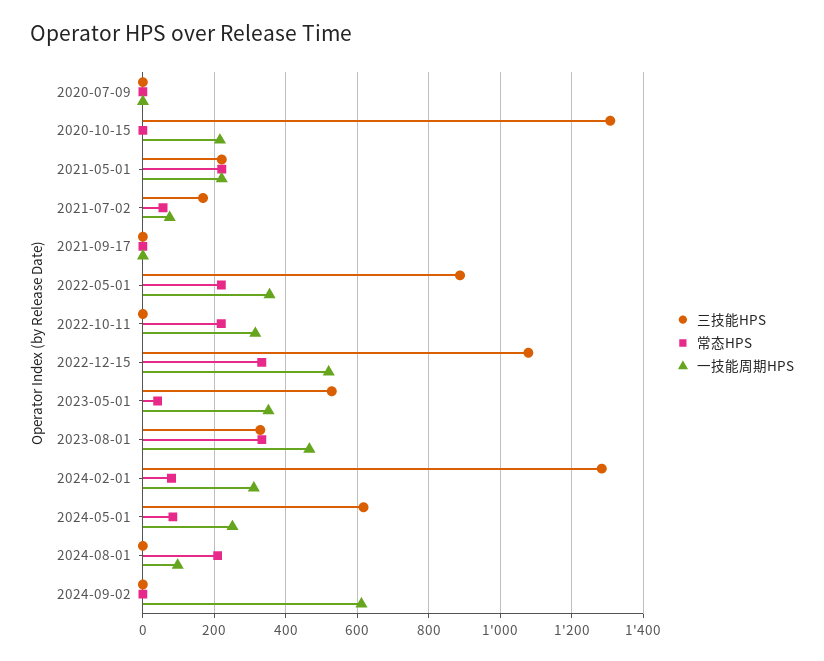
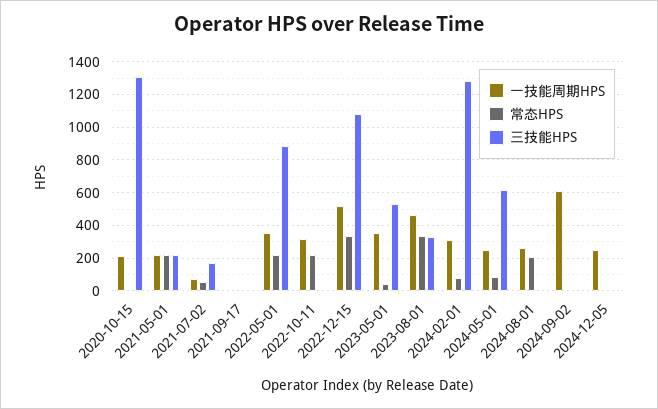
三技能HPS, 2020-07-09: 0 -> none
常态HPS, 2020-07-09: 0 -> none
一技能周期HPS, 2020-07-09: 0 -> none
一技能周期HPS, 2024-08-01: 100 -> 250
一技能周期HPS, 2024-12-05: none -> 250
常态HPS, 2024-12-05: none -> 0
三技能HPS, 2024-12-05: none -> 0

